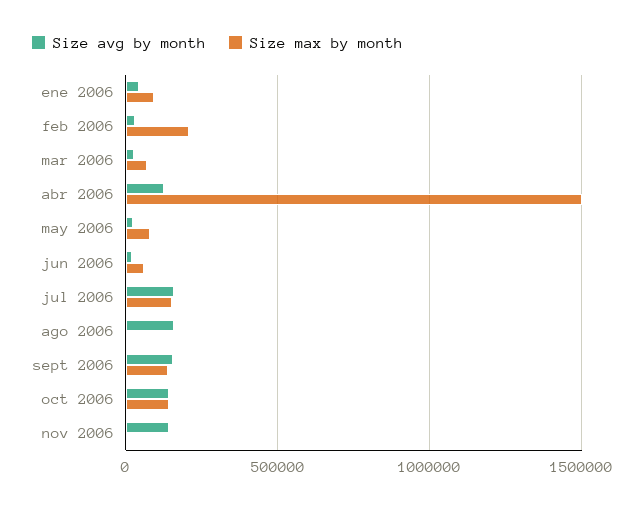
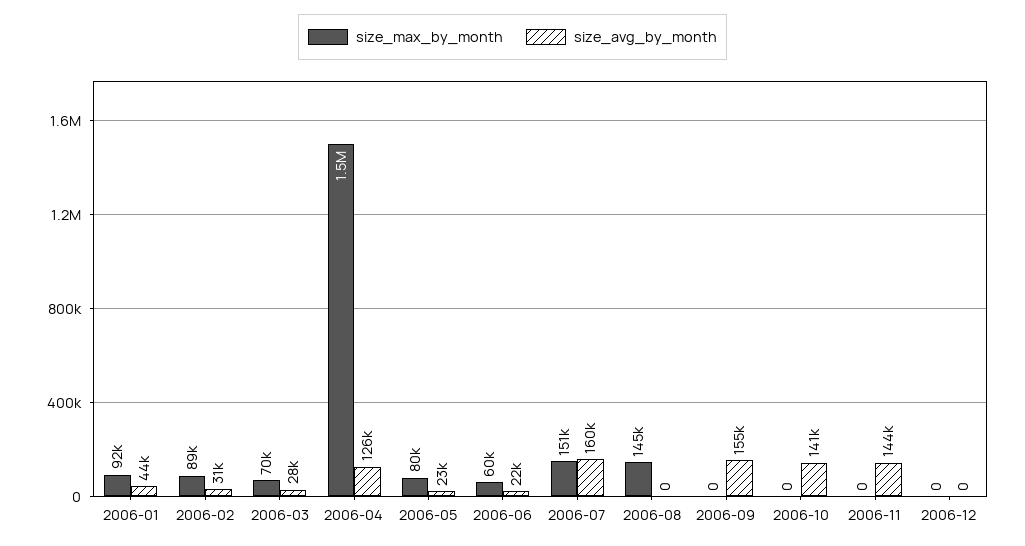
Size max by month, feb 2006: 200000 -> 89000
Size avg by month, ago 2006: 150000 -> 0
Size max by month, ago 2006: 0 -> 145000
Size max by month, sept 2006: 150000 -> 0
Size max by month, oct 2006: 150000 -> 0
Size max by month, 2006-12: none -> 0
Size avg by month, 2006-12: none -> 0

